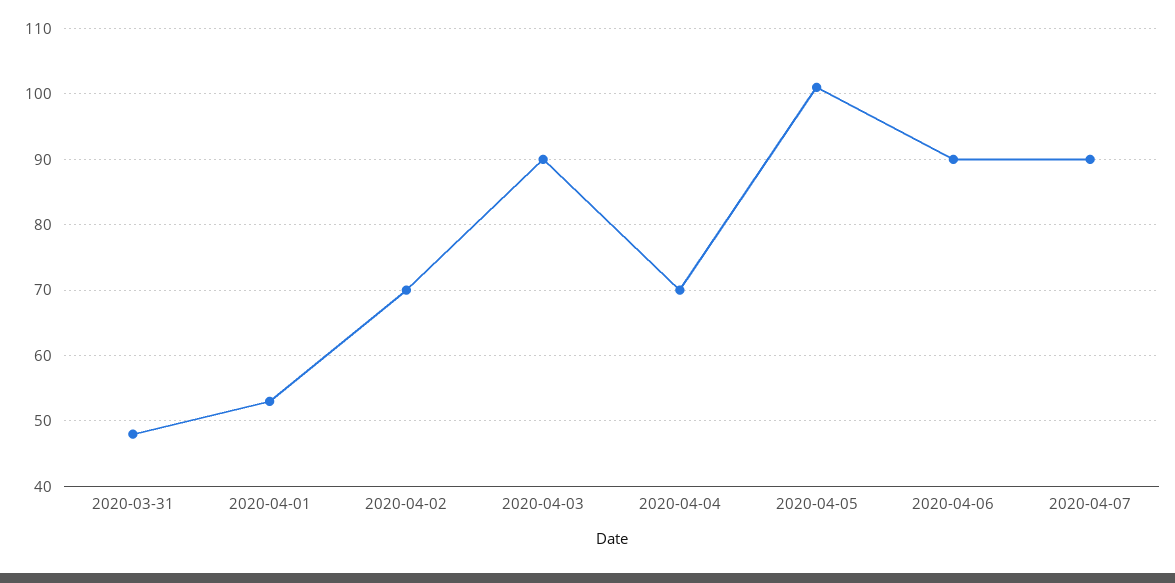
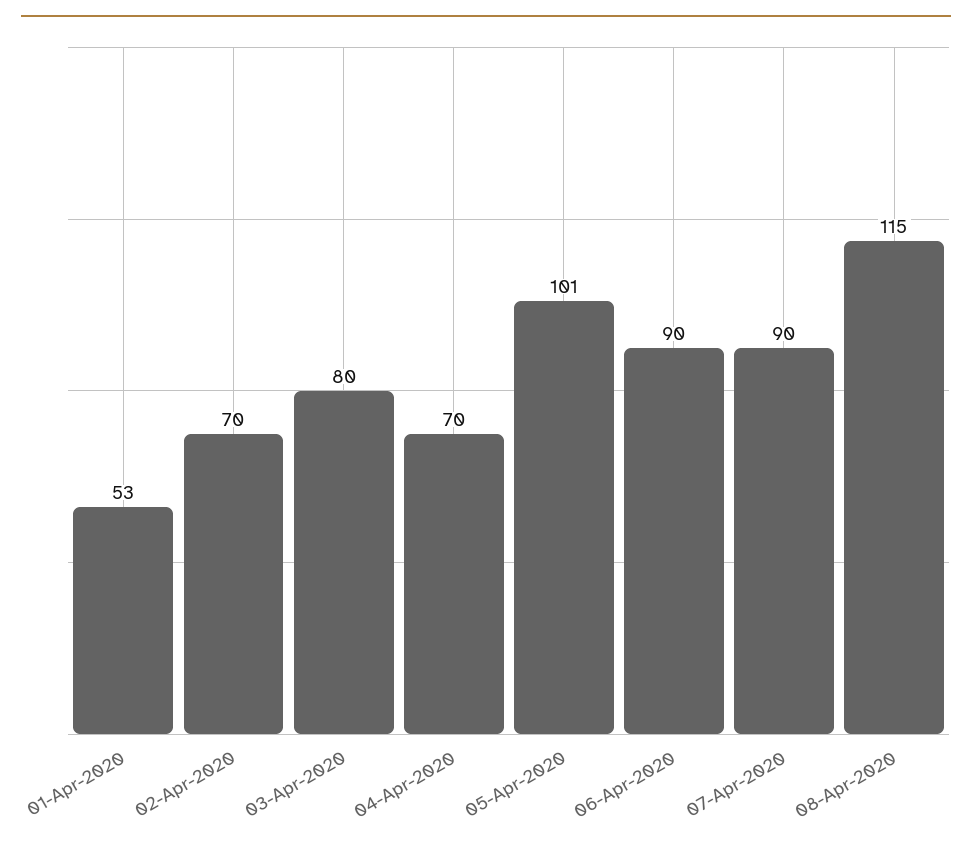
2020-03-31: 48 -> none
2020-04-03: 90 -> 80
08-Apr-2020: none -> 115

